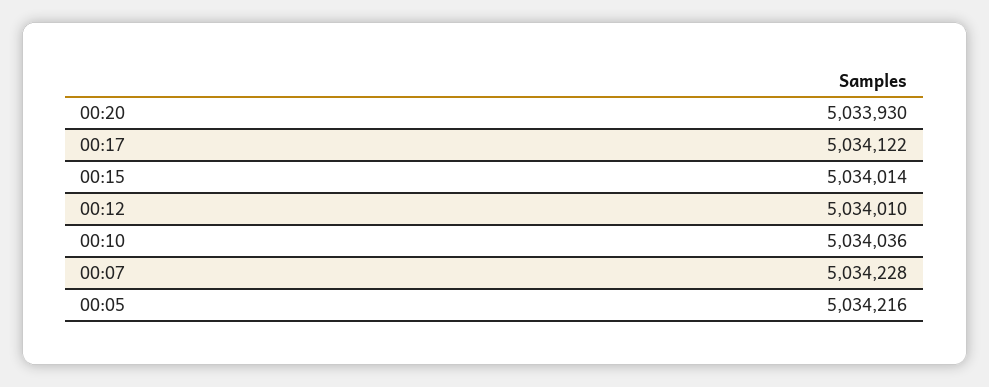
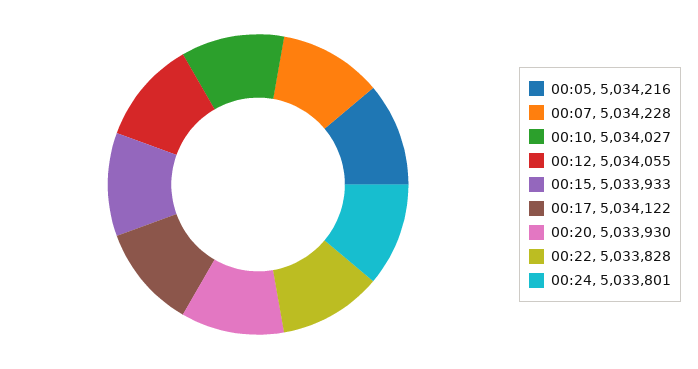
00:15: 5034014 -> 5033933
00:12: 5034010 -> 5034055
00:10: 5034036 -> 5034027
00:22: none -> 5033828
00:24: none -> 5033801

